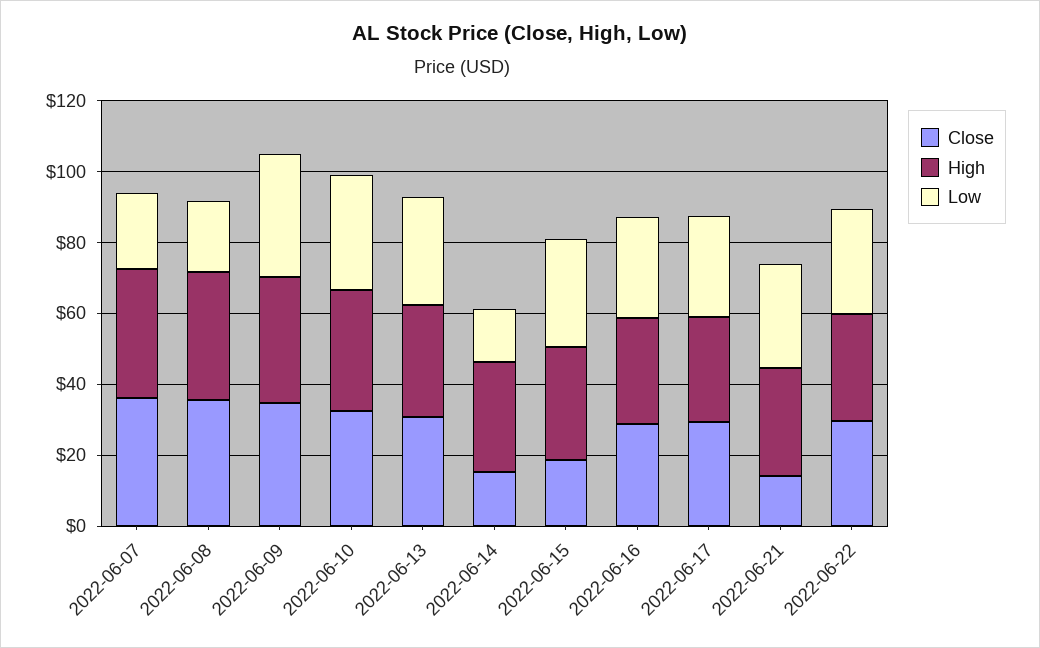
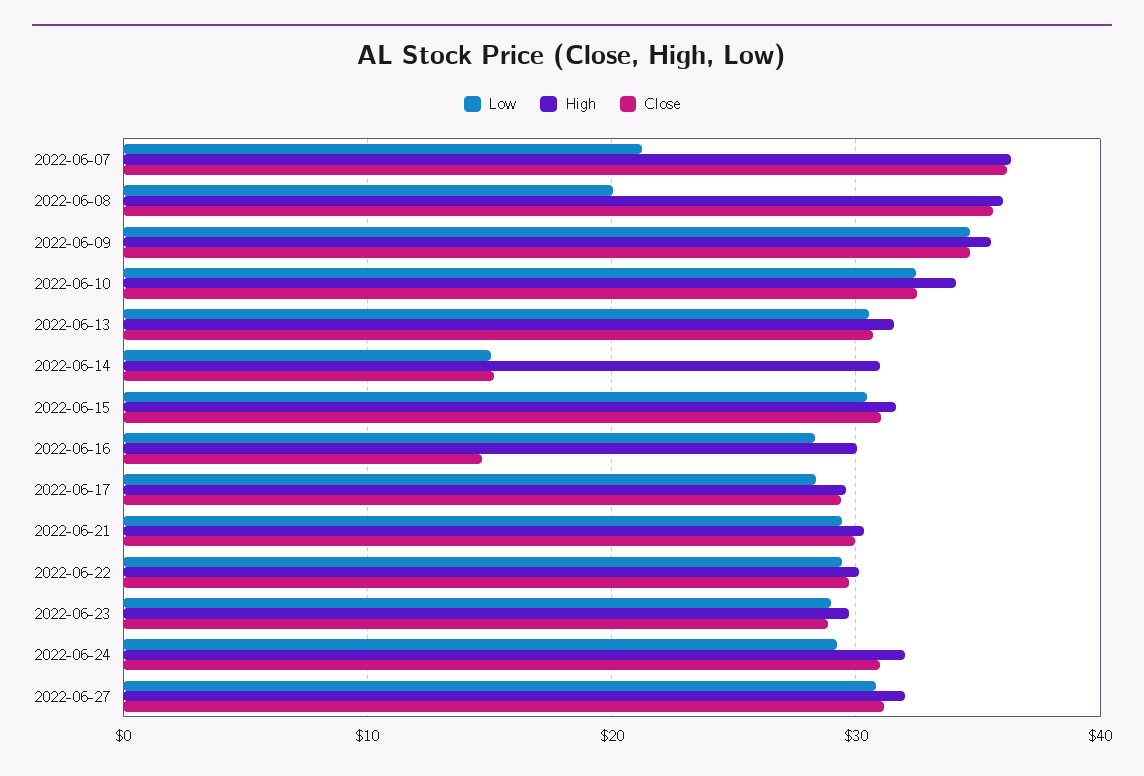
Close, 2022-06-15: 20 -> 31
Close, 2022-06-16: 30 -> 15
Close, 2022-06-21: 15 -> 30
Low, 2022-06-23: none -> 29
High, 2022-06-23: none -> 30
Close, 2022-06-23: none -> 29
Low, 2022-06-24: none -> 29
High, 2022-06-24: none -> 32
Close, 2022-06-24: none -> 31
Low, 2022-06-27: none -> 31
High, 2022-06-27: none -> 32
Close, 2022-06-27: none -> 31

